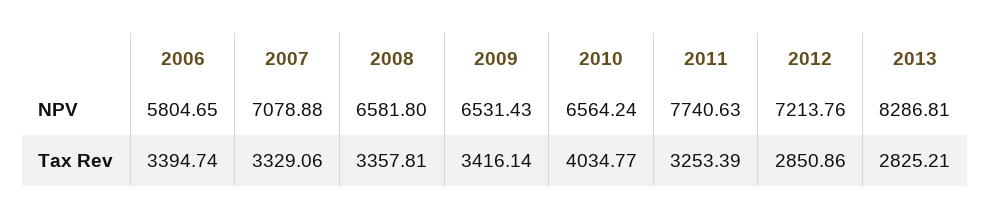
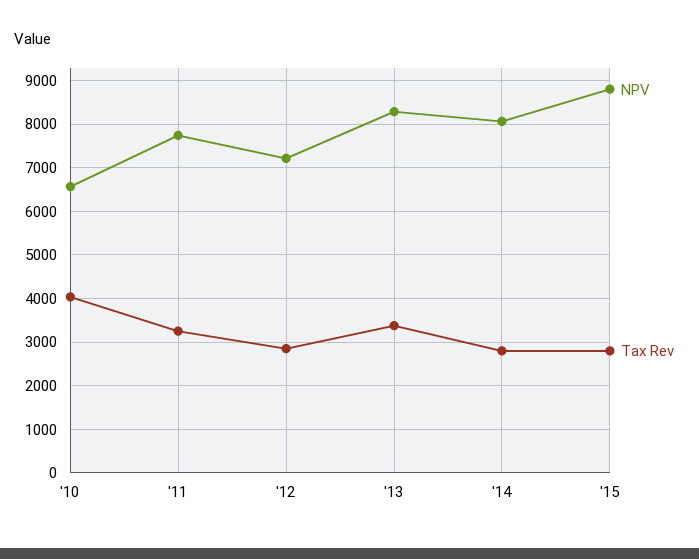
NPV, 2006: 5804.65 -> none
NPV, 2007: 7078.88 -> none
NPV, 2008: 6581.8 -> none
NPV, 2009: 6531.43 -> none
Tax Rev, 2006: 3394.74 -> none
Tax Rev, 2007: 3329.06 -> none
Tax Rev, 2008: 3357.81 -> none
Tax Rev, 2009: 3416.14 -> none
Tax Rev, 2013: 2825.21 -> 3400
NPV, '14: none -> 8000
Tax Rev, '14: none -> 2800
NPV, '15: none -> 8800
Tax Rev, '15: none -> 2800

